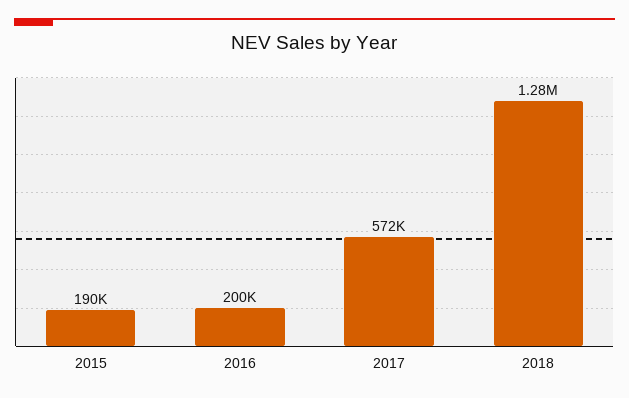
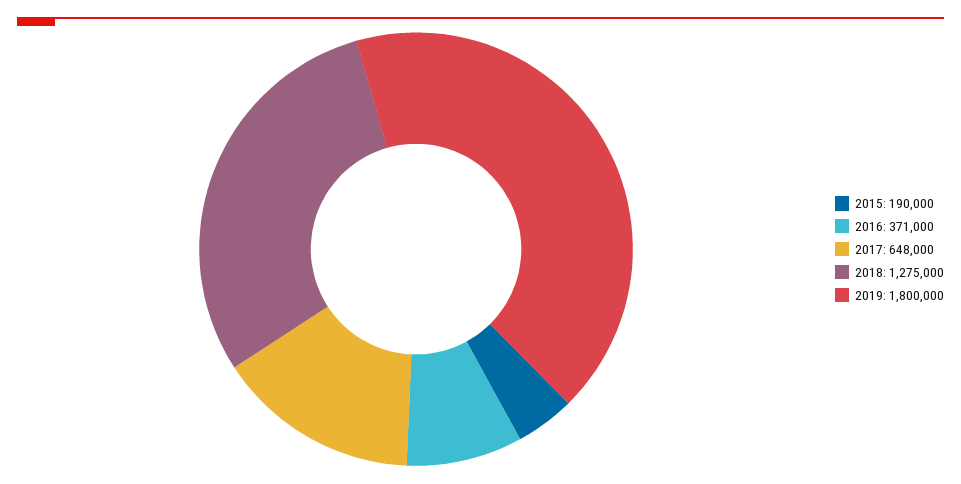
2016: 200000 -> 371000
2017: 572000 -> 648000
2019: none -> 1800000

